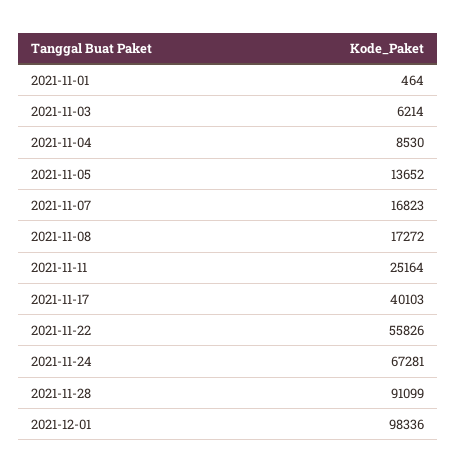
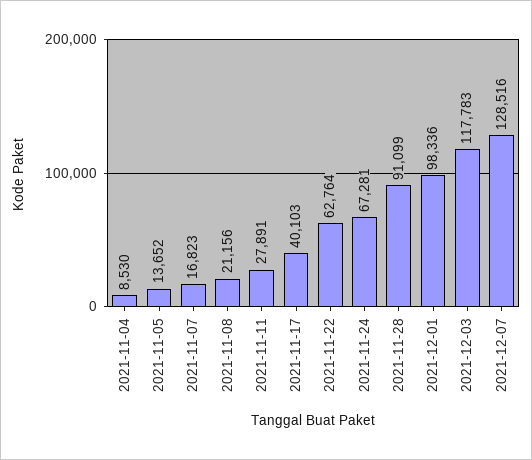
2021-11-01: 464 -> none
2021-11-03: 6214 -> none
2021-11-08: 17272 -> 21156
2021-11-11: 25164 -> 27891
2021-11-22: 55826 -> 62764
2021-12-03: none -> 117783
2021-12-07: none -> 128516

